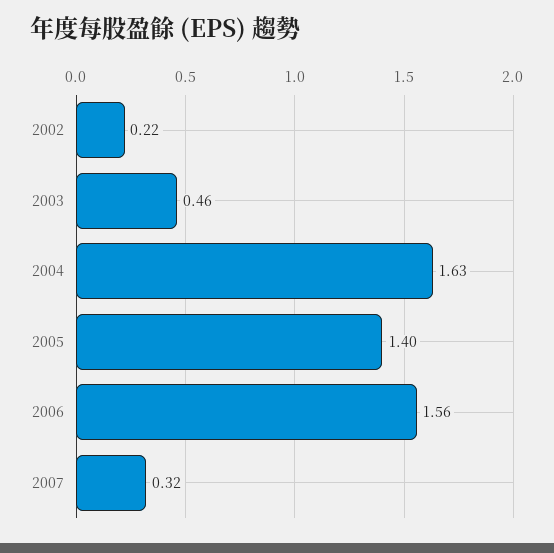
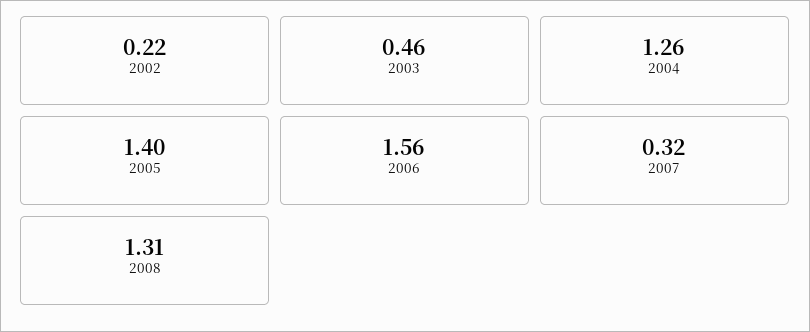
2004: 1.63 -> 1.26
2008: none -> 1.31

